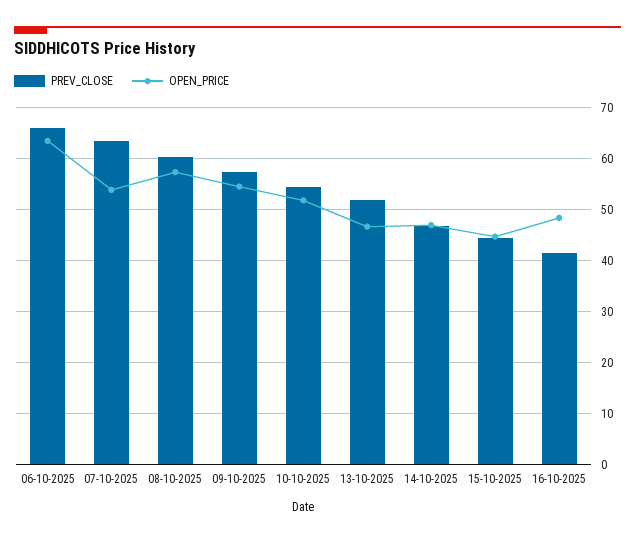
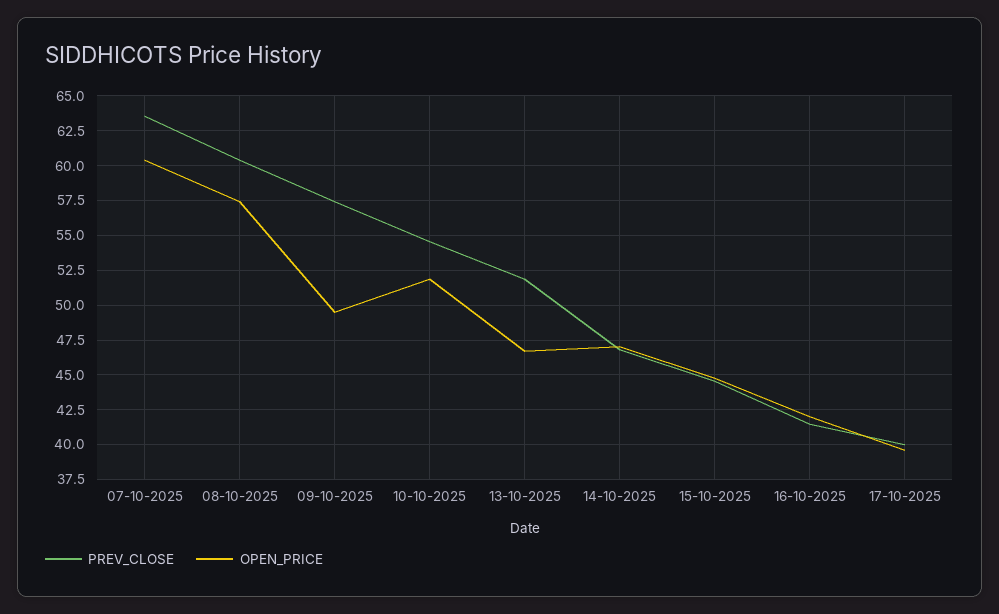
PREV_CLOSE, 06-10-2025: 66 -> none
OPEN_PRICE, 06-10-2025: 64 -> none
OPEN_PRICE, 07-10-2025: 54 -> 60.5
OPEN_PRICE, 09-10-2025: 54 -> 49.5
OPEN_PRICE, 16-10-2025: 48 -> 42
PREV_CLOSE, 17-10-2025: none -> 40
OPEN_PRICE, 17-10-2025: none -> 39.5

